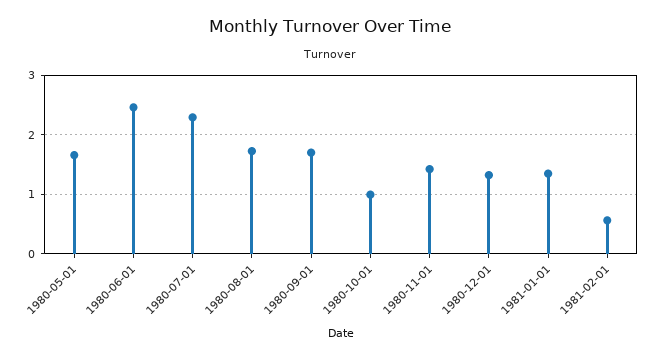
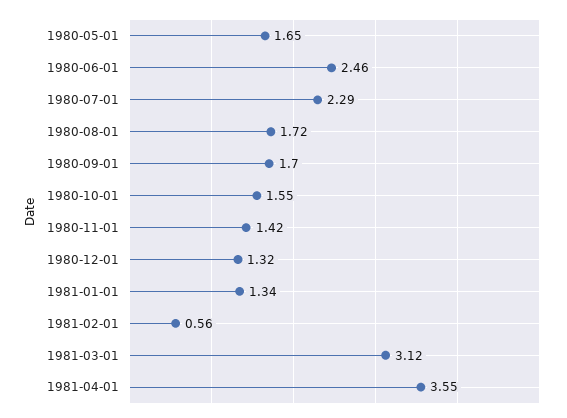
1980-10-01: 1 -> 1.55
1981-03-01: none -> 3.12
1981-04-01: none -> 3.55

